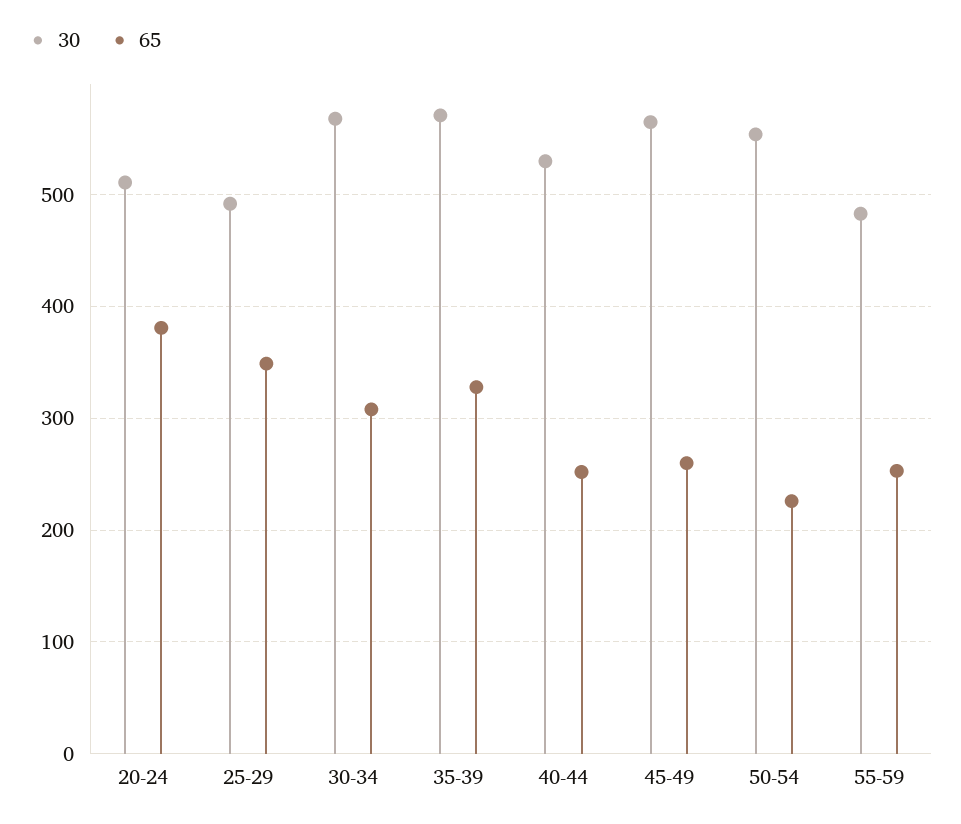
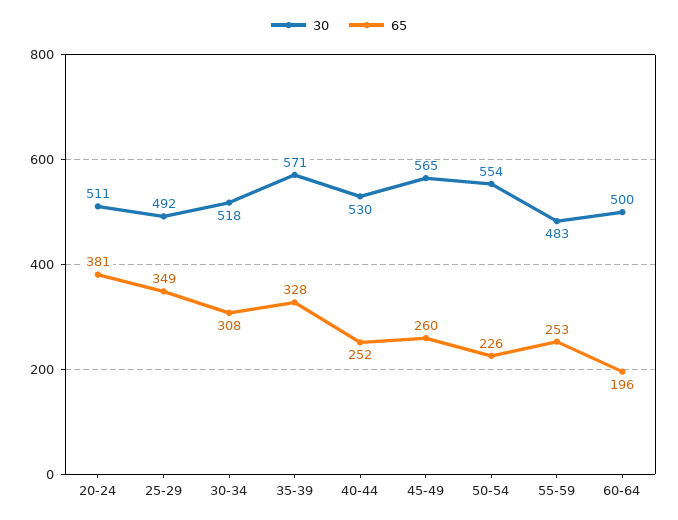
30, 30-34: 570 -> 518
30, 60-64: none -> 500
65, 60-64: none -> 196

